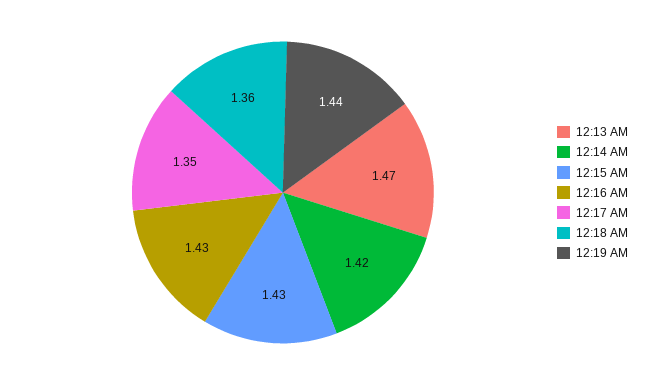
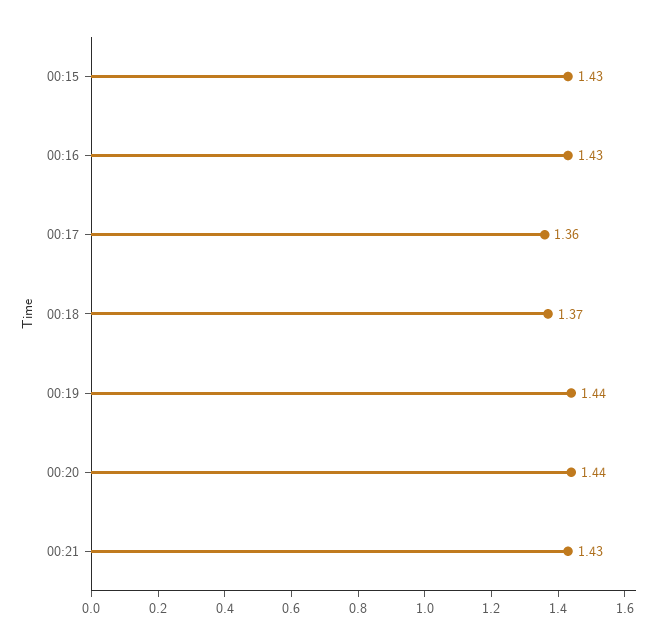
12:13 AM: 1.47 -> none
12:14 AM: 1.42 -> none
12:17 AM: 1.35 -> 1.36
12:18 AM: 1.36 -> 1.37
00:20: none -> 1.44
00:21: none -> 1.43

